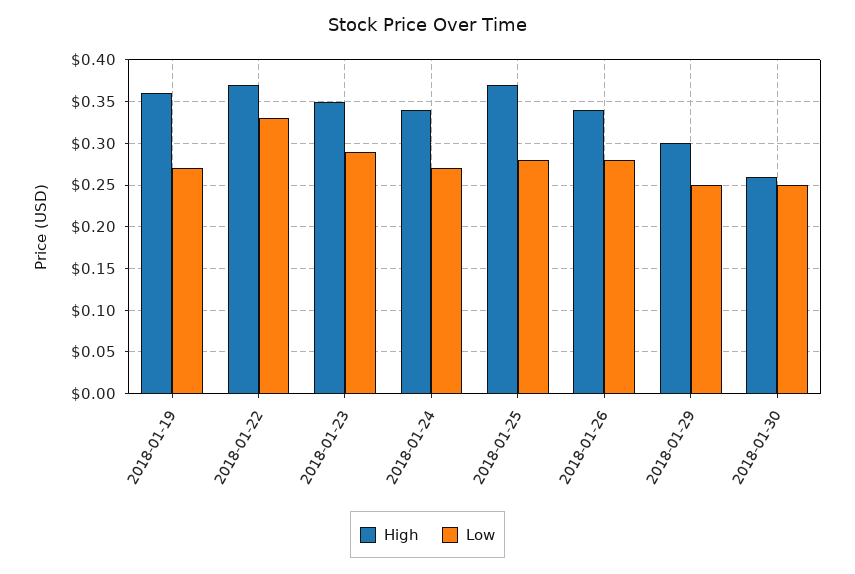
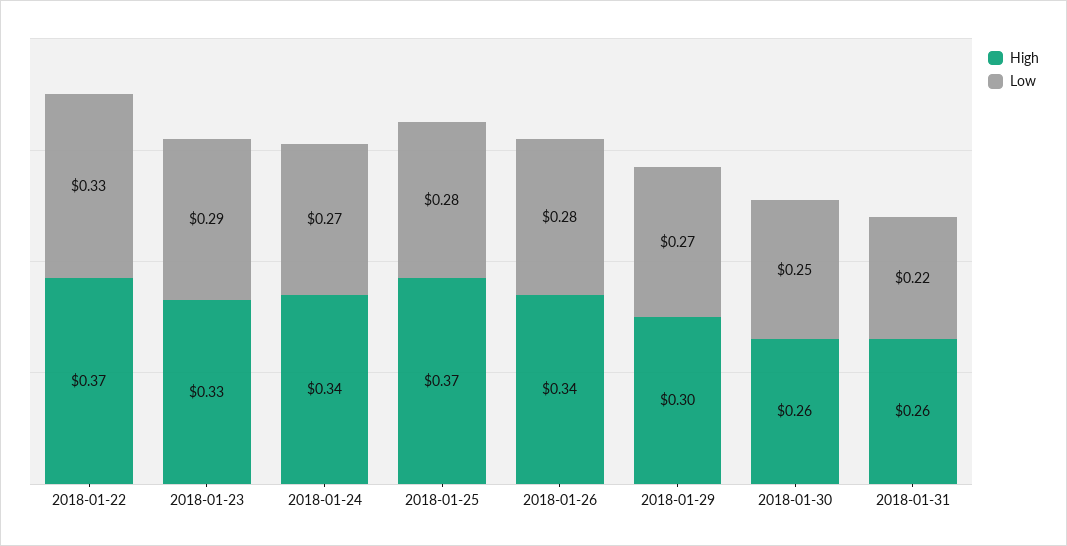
High, 2018-01-19: 0.36 -> none
Low, 2018-01-19: 0.27 -> none
High, 2018-01-23: 0.35 -> 0.33
Low, 2018-01-29: 0.25 -> 0.27
High, 2018-01-31: none -> 0.26
Low, 2018-01-31: none -> 0.22

